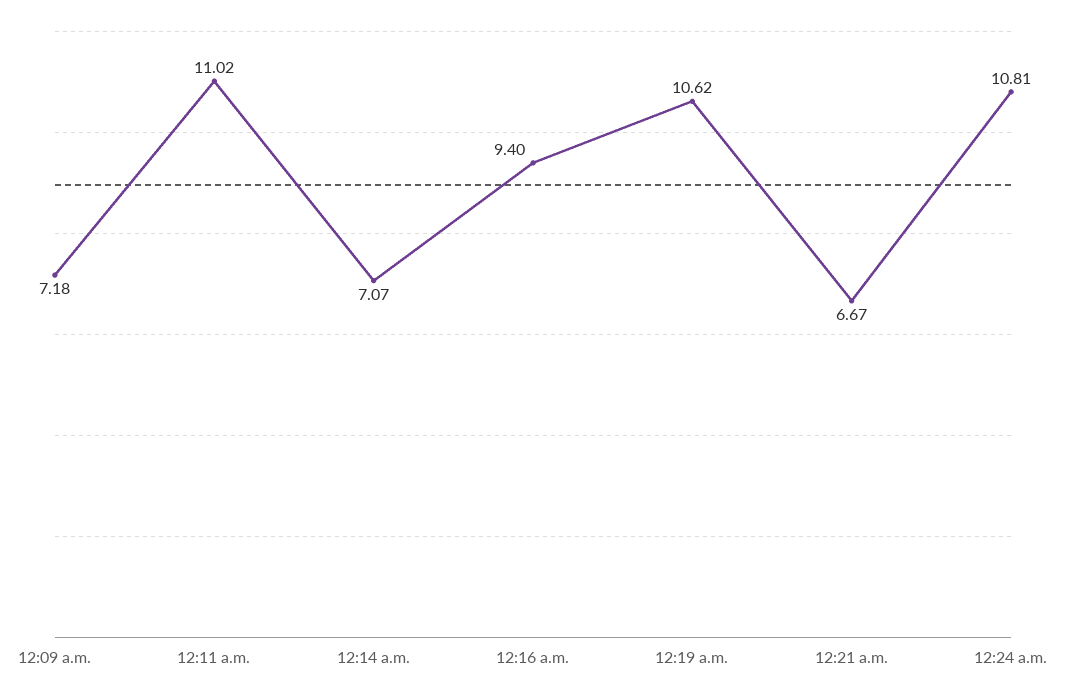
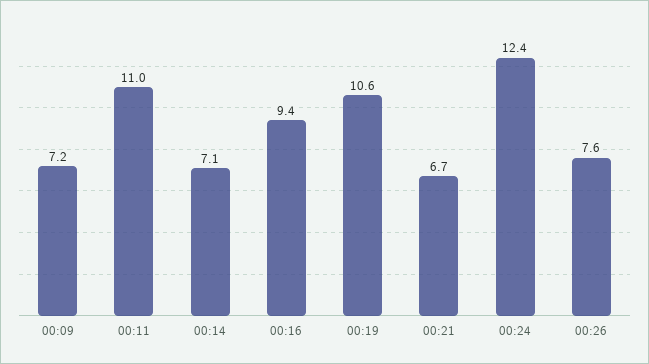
12:24 a.m.: 10.81 -> 12.4
00:26: none -> 7.6

